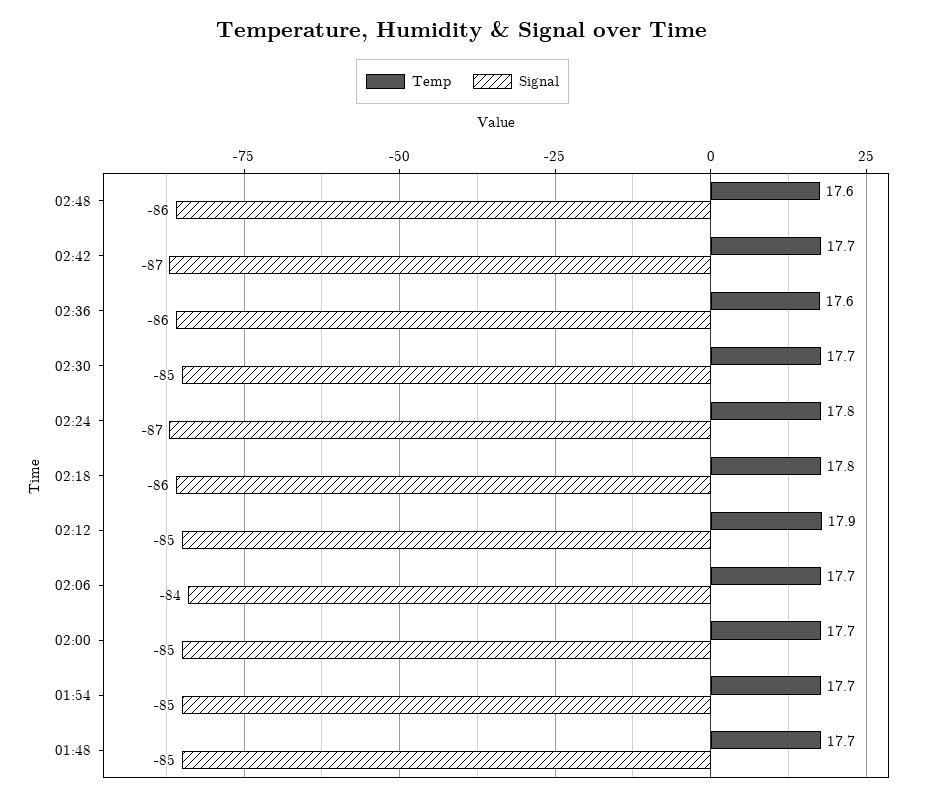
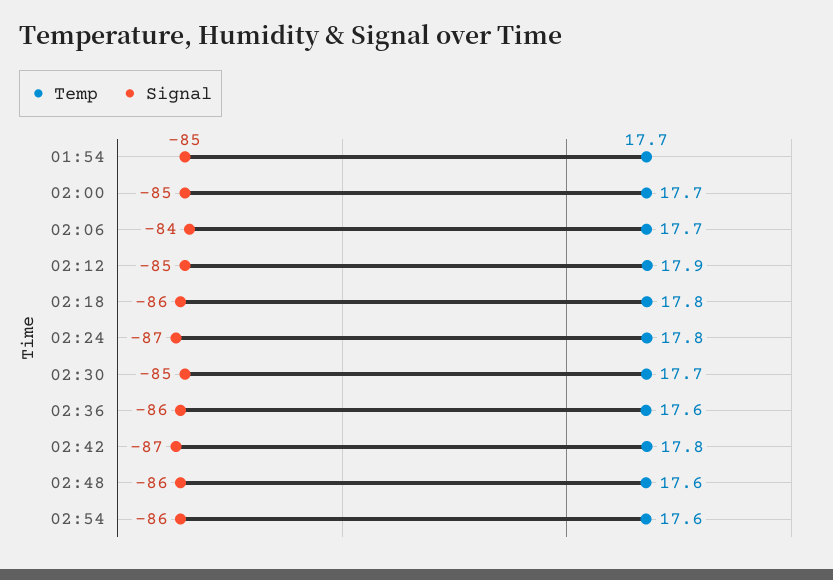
Temp, 02:42: 17.7 -> 17.8
Temp, 01:48: 17.7 -> none
Signal, 01:48: -85 -> none
Temp, 02:54: none -> 17.6
Signal, 02:54: none -> -86

